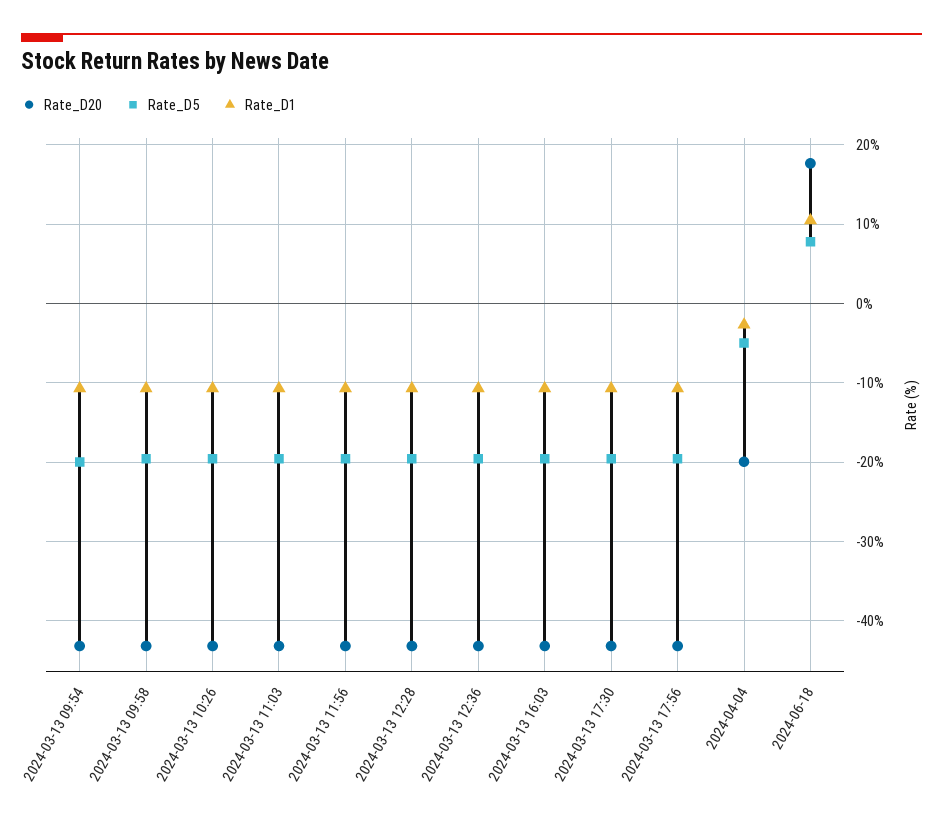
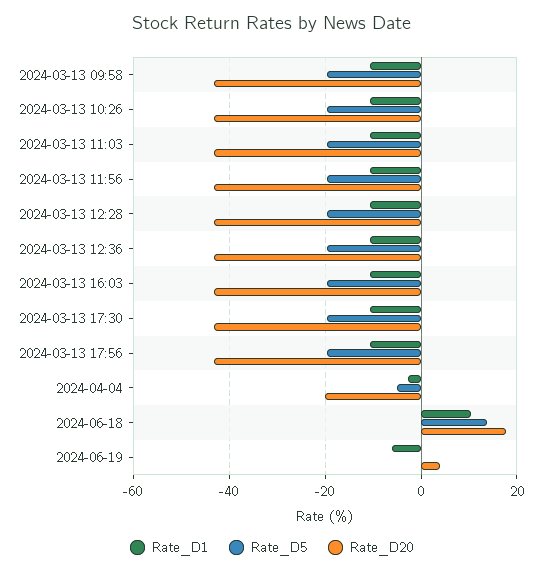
Rate_D20, 2024-03-13 09:54: -43 -> none
Rate_D5, 2024-03-13 09:54: -20 -> none
Rate_D1, 2024-03-13 09:54: -11 -> none
Rate_D5, 2024-06-18: 8 -> 14
Rate_D1, 2024-06-19: none -> -6
Rate_D5, 2024-06-19: none -> 0
Rate_D20, 2024-06-19: none -> 4

